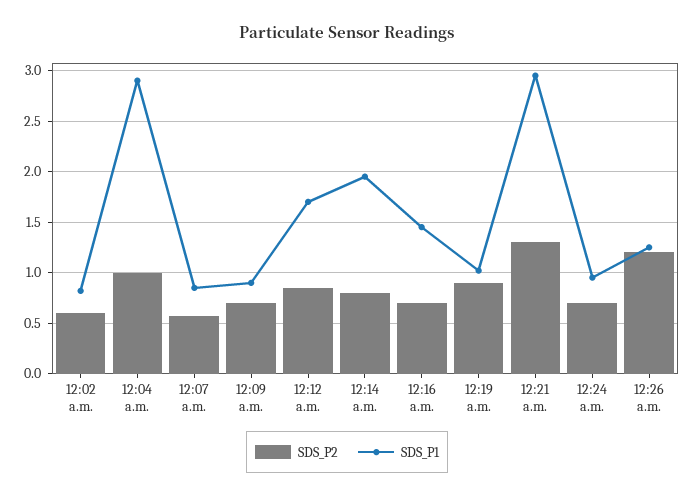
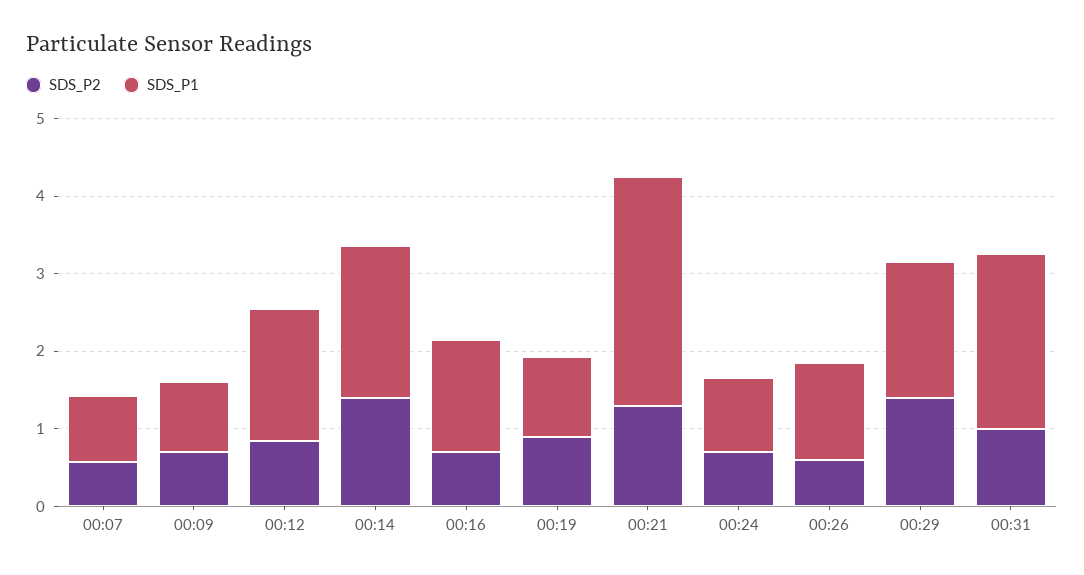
SDS_P2, 12:02 a.m.: 0.6 -> none
SDS_P1, 12:02 a.m.: 0.8 -> none
SDS_P2, 12:04 a.m.: 1 -> none
SDS_P1, 12:04 a.m.: 2.9 -> none
SDS_P2, 12:14 a.m.: 0.8 -> 1.4
SDS_P2, 12:26 a.m.: 1.2 -> 0.6
SDS_P2, 00:29: none -> 1.4
SDS_P1, 00:29: none -> 1.8
SDS_P2, 00:31: none -> 1
SDS_P1, 00:31: none -> 2.2

